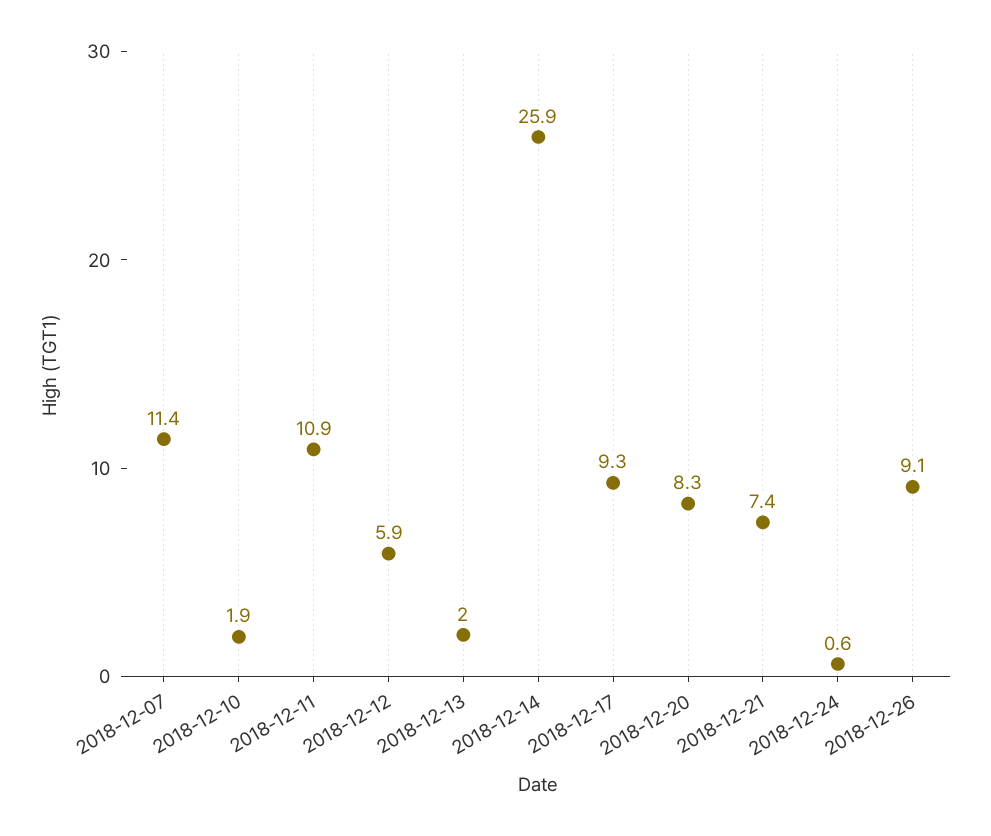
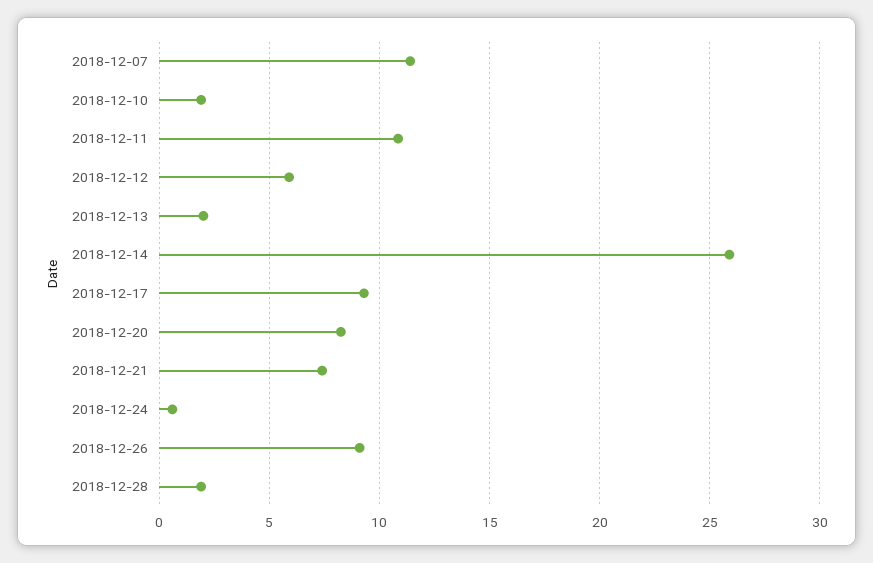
2018-12-28: none -> 2

